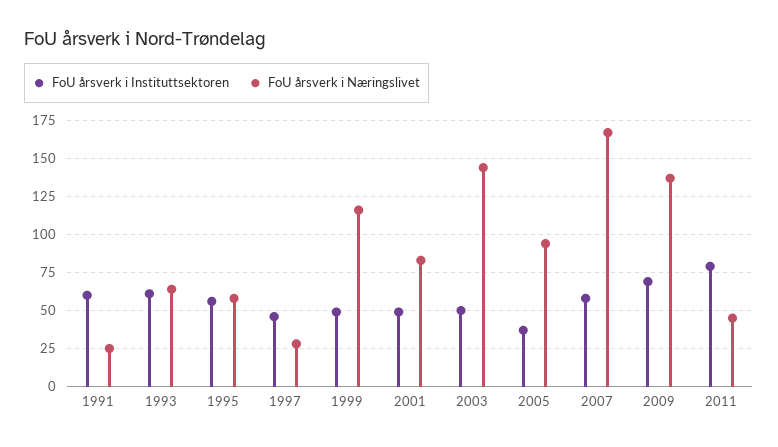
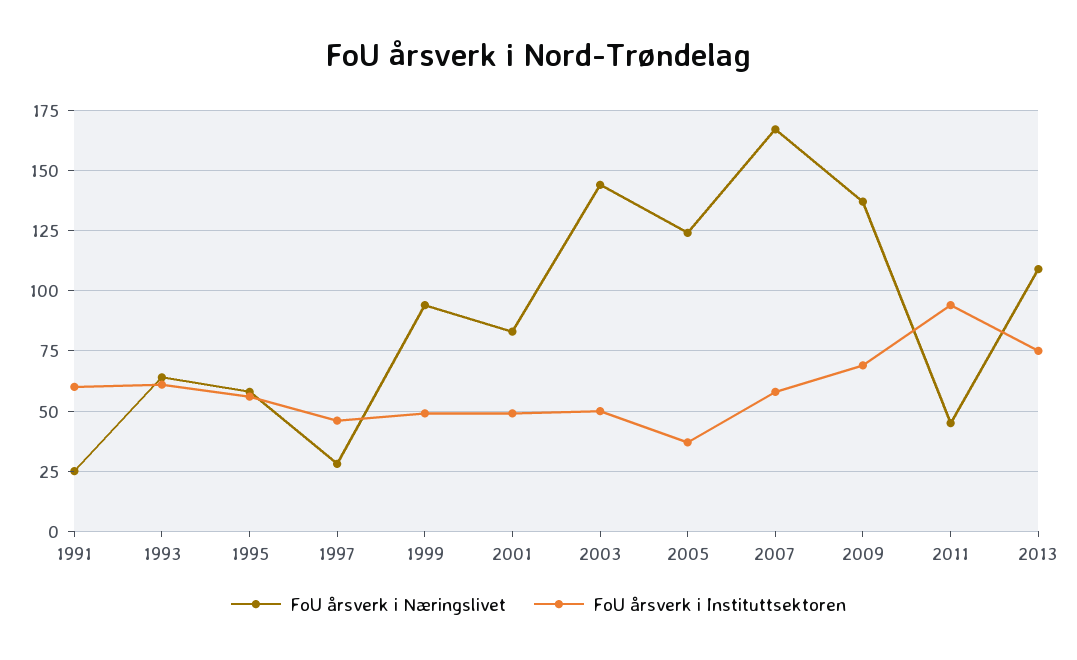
FoU årsverk i Næringslivet, 1999: 115 -> 95
FoU årsverk i Næringslivet, 2005: 95 -> 125
FoU årsverk i Instituttsektoren, 2011: 80 -> 95
FoU årsverk i Næringslivet, 2013: none -> 110
FoU årsverk i Instituttsektoren, 2013: none -> 75

